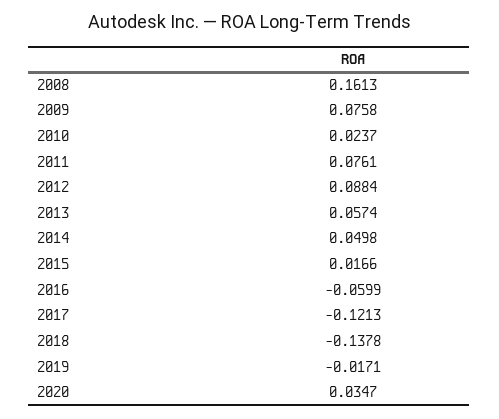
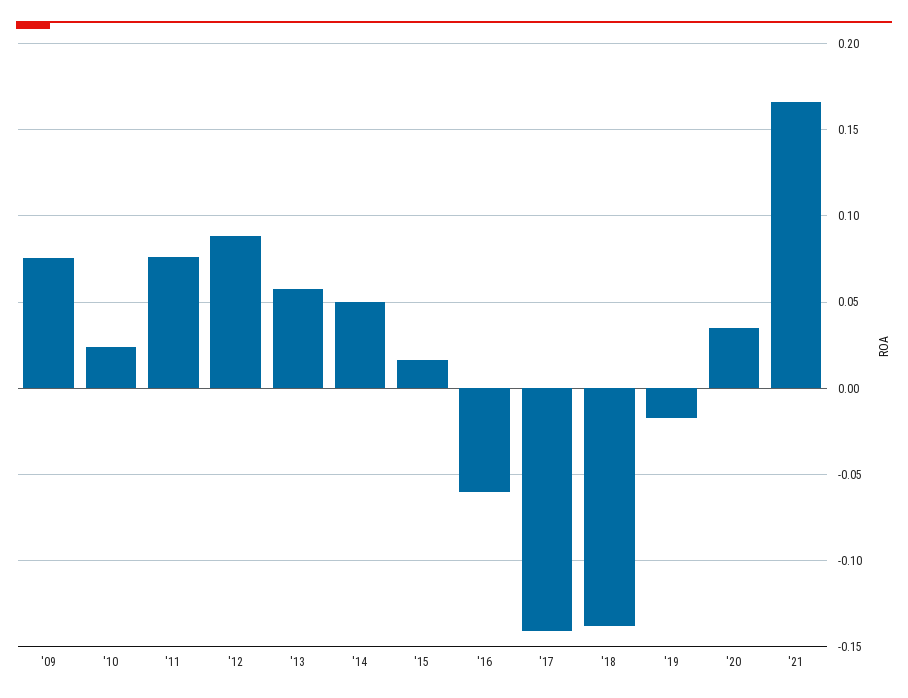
2008: 0.1613 -> none
2017: -0.1213 -> -0.14
'21: none -> 0.165

